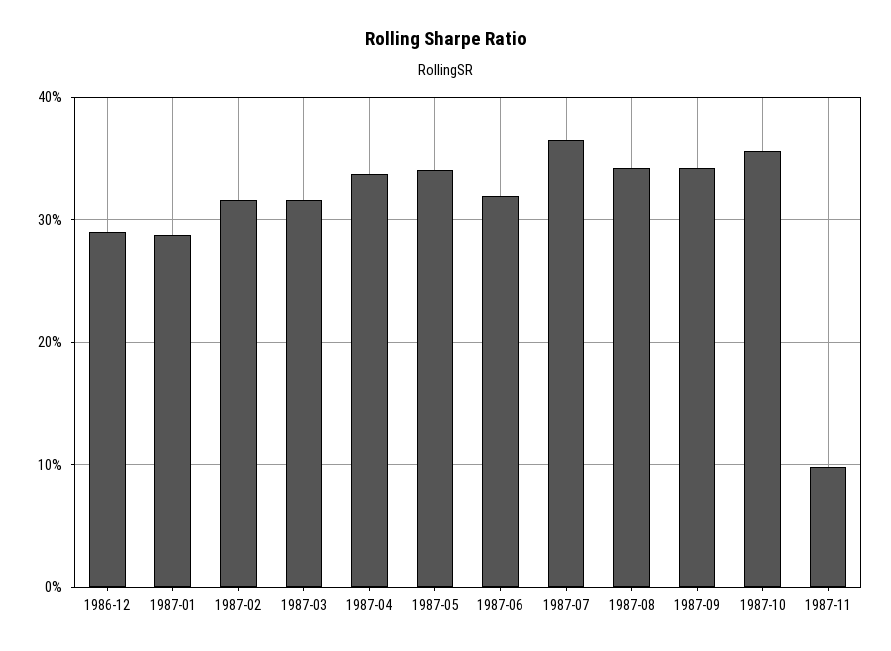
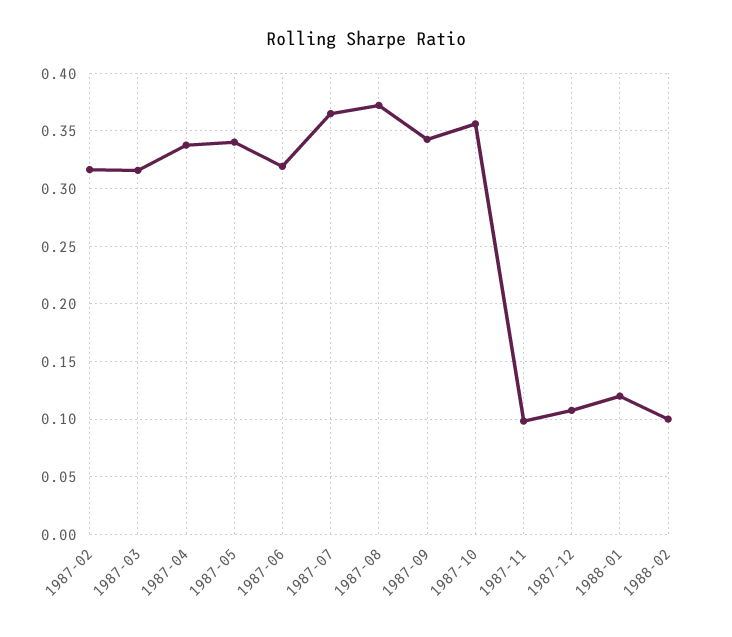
1986-12: 0.29 -> none
1987-01: 0.29 -> none
1987-08: 0.34 -> 0.37
1987-12: none -> 0.11
1988-01: none -> 0.12
1988-02: none -> 0.1

